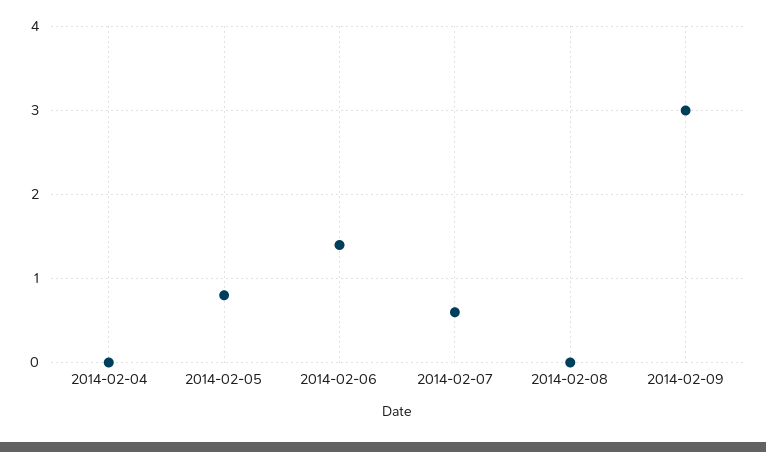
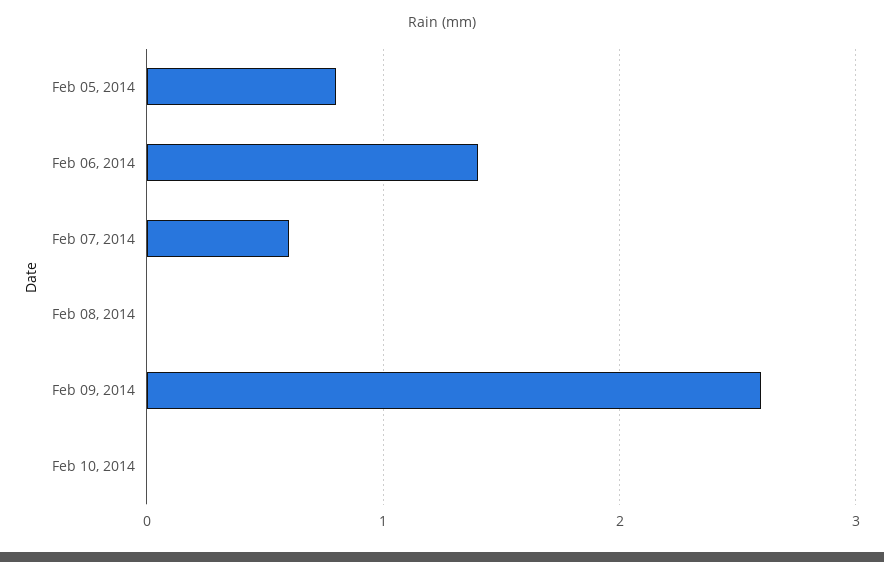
2014-02-04: 0 -> none
2014-02-09: 3 -> 2.6
Feb 10, 2014: none -> 0

